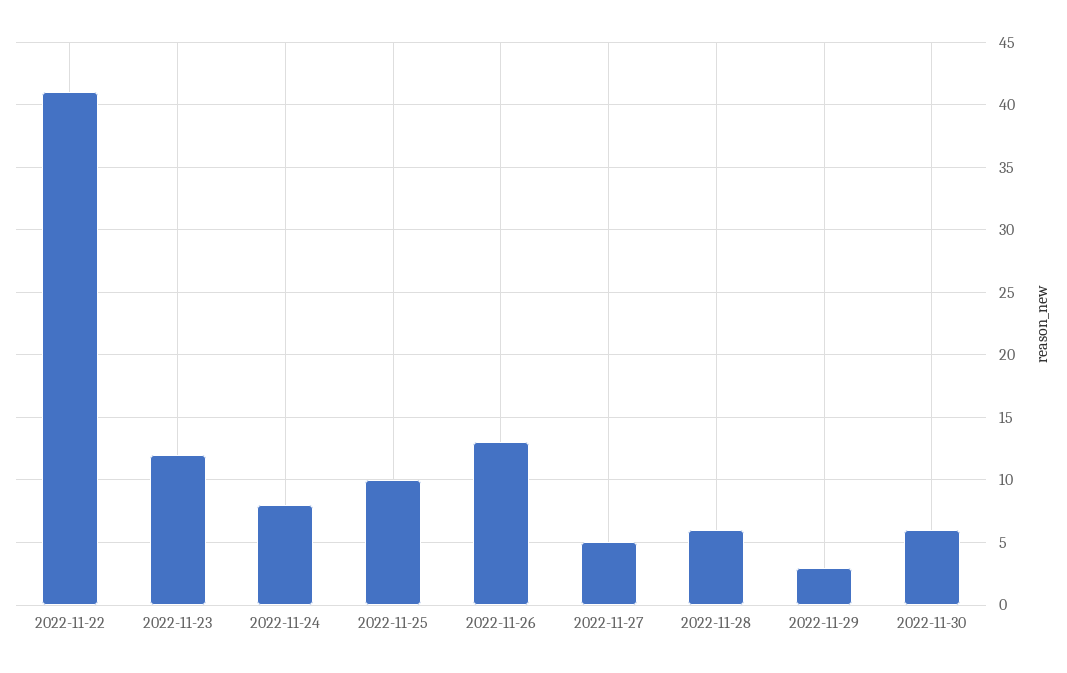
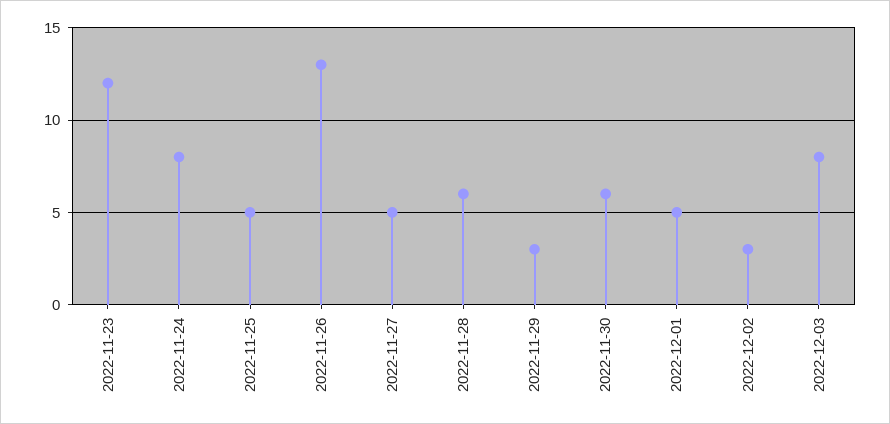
2022-11-22: 41 -> none
2022-11-25: 10 -> 5
2022-12-01: none -> 5
2022-12-02: none -> 3
2022-12-03: none -> 8

